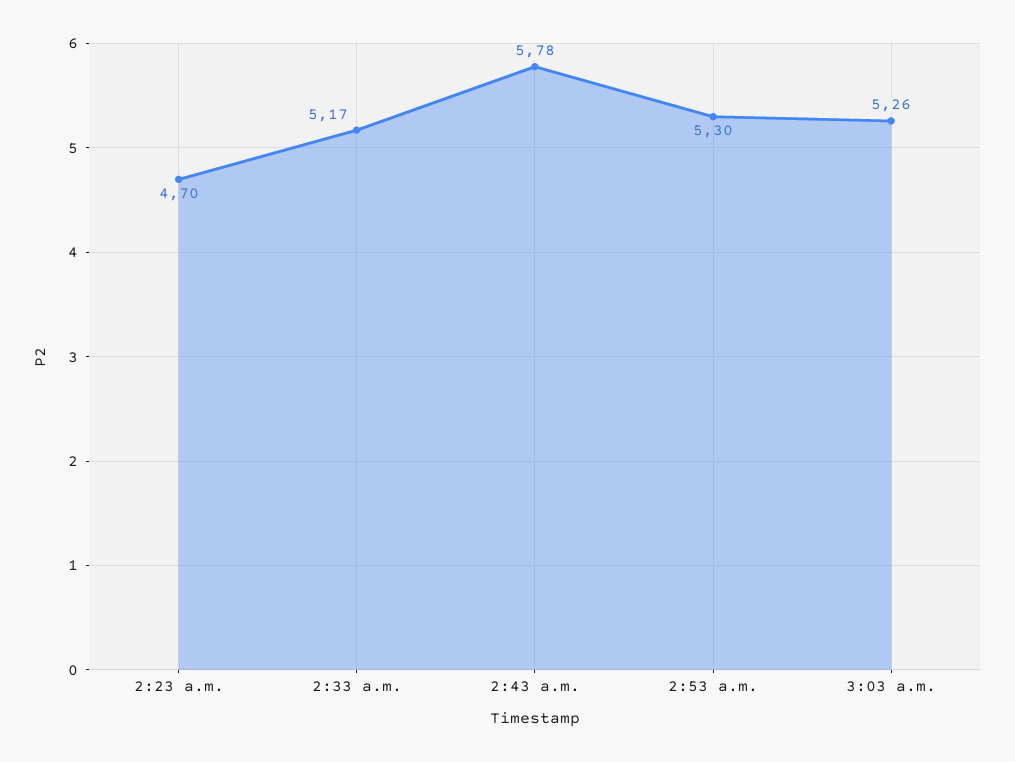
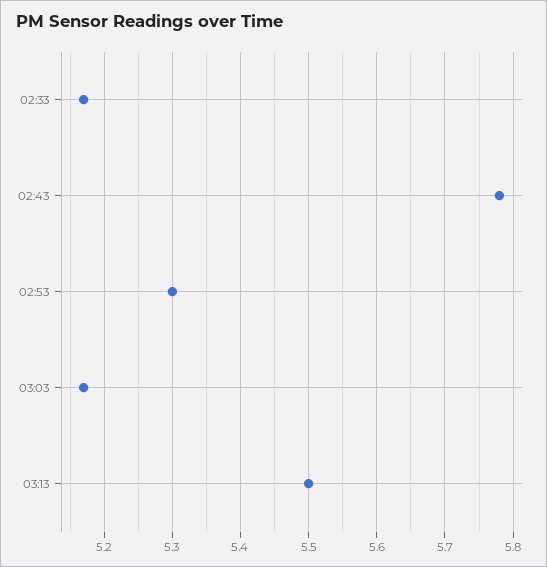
2:23 a.m.: 4.7 -> none
3:03 a.m.: 5.26 -> 5.17
03:13: none -> 5.5

